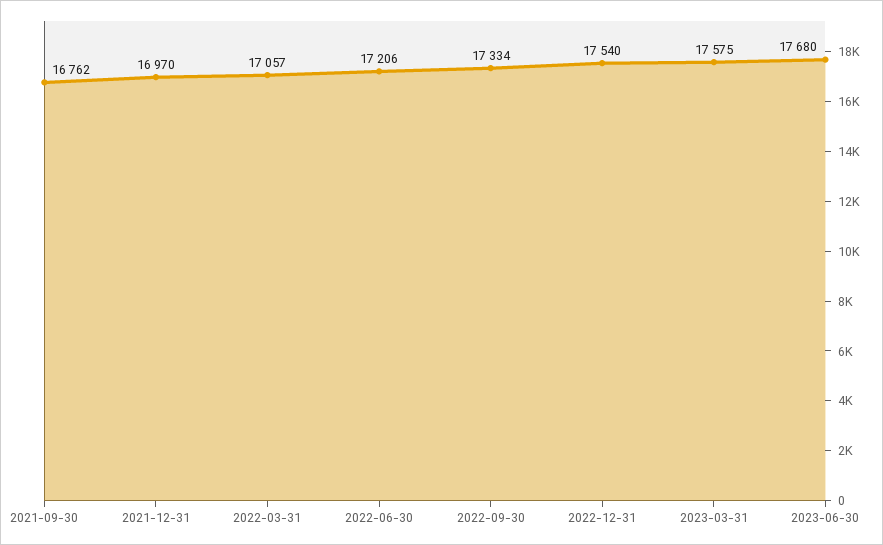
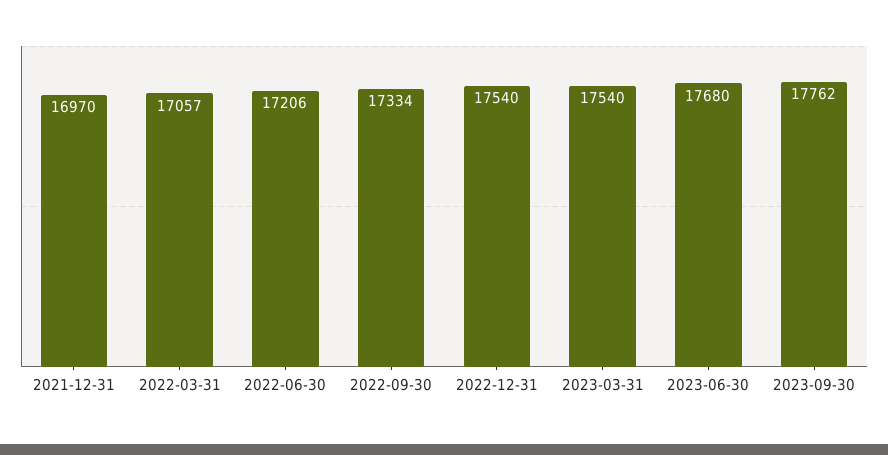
2021-09-30: 16762 -> none
2023-03-31: 17575 -> 17540
2023-09-30: none -> 17762

